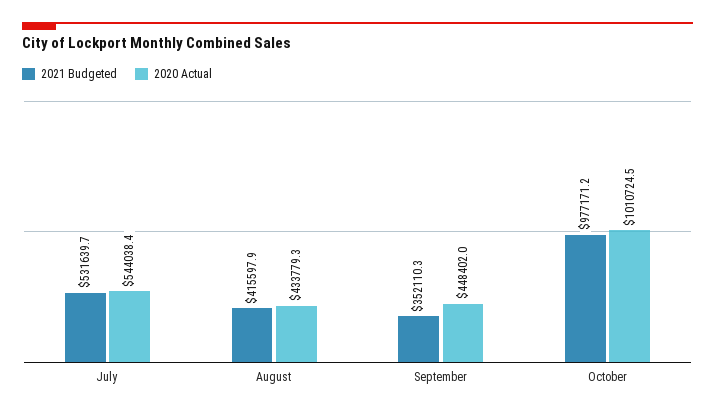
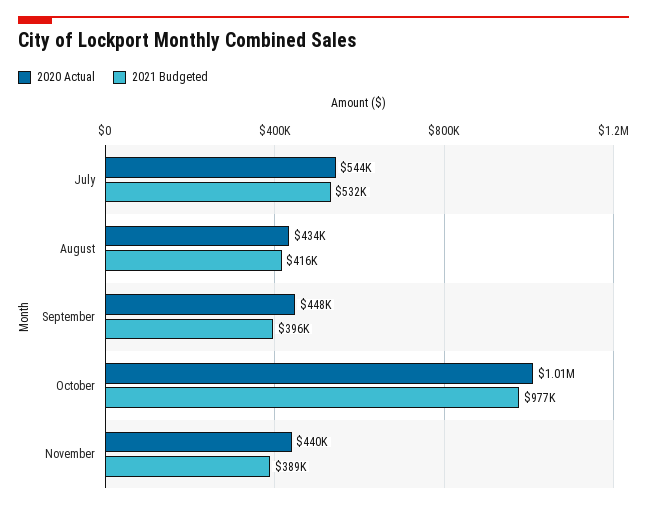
2021 Budgeted, September: 352110.3 -> 396000
2020 Actual, November: none -> 440000
2021 Budgeted, November: none -> 389000

